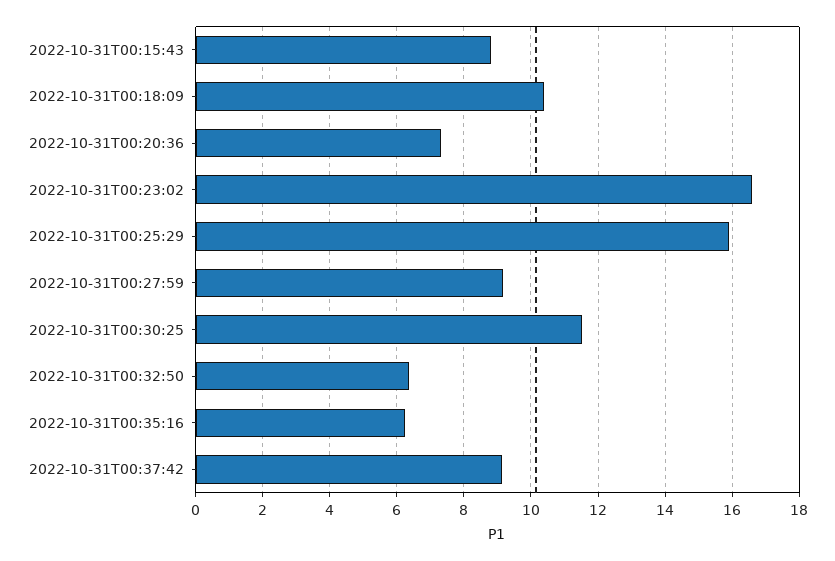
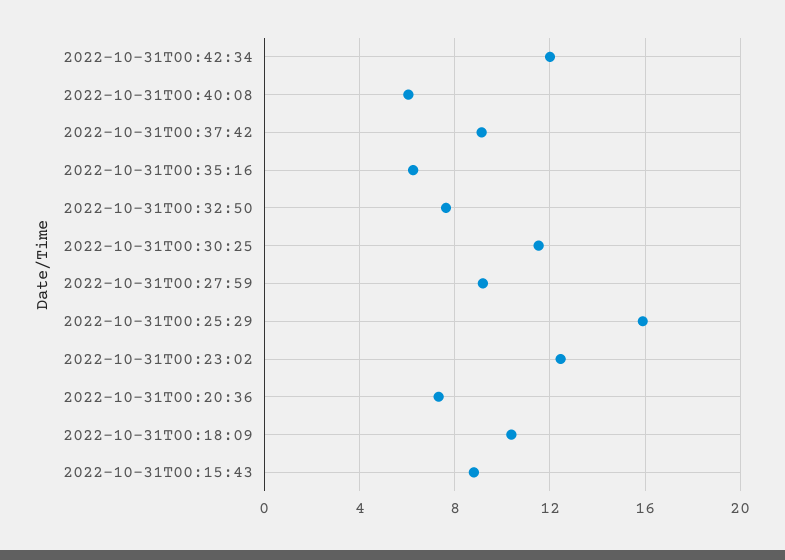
2022-10-31T00:23:02: 16.6 -> 12.5
2022-10-31T00:32:50: 6.4 -> 7.5
2022-10-31T00:42:34: none -> 12
2022-10-31T00:40:08: none -> 6

